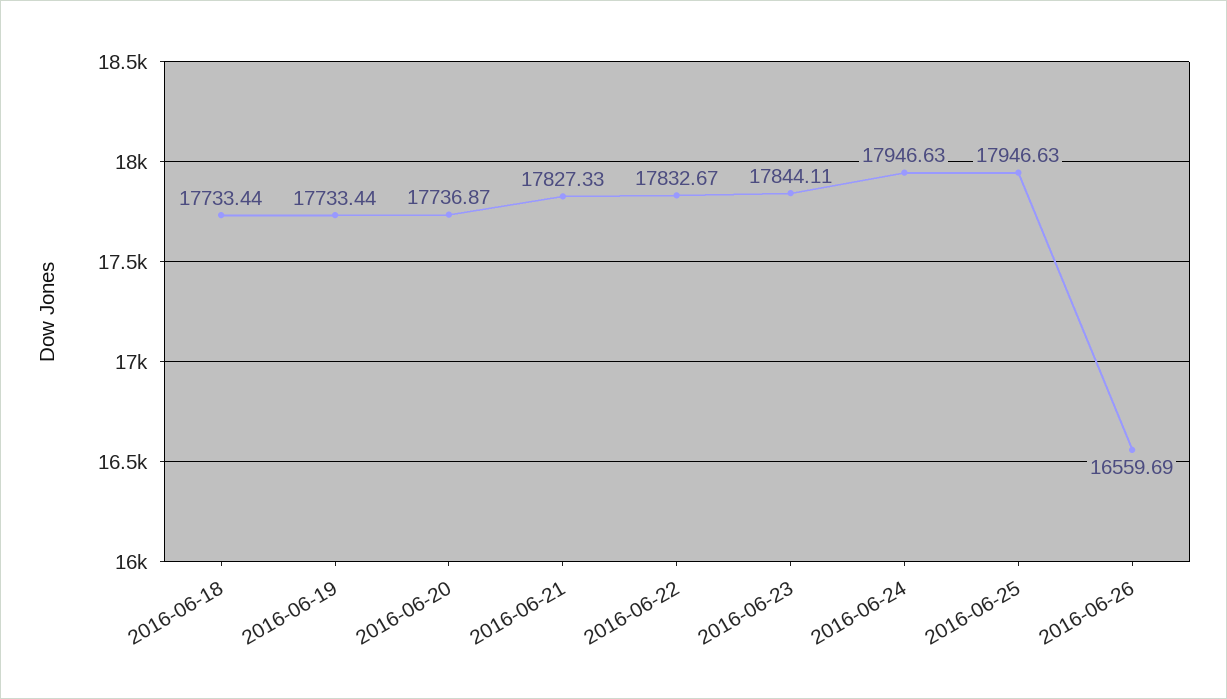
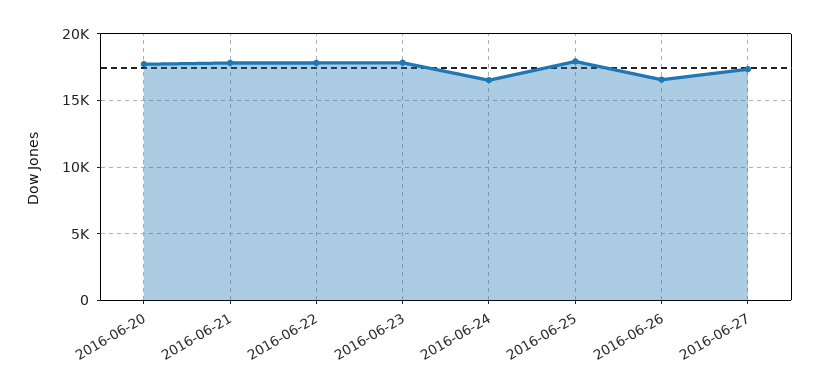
2016-06-18: 17733.44 -> none
2016-06-19: 17733.44 -> none
2016-06-24: 17946.63 -> 16500
2016-06-27: none -> 17500

